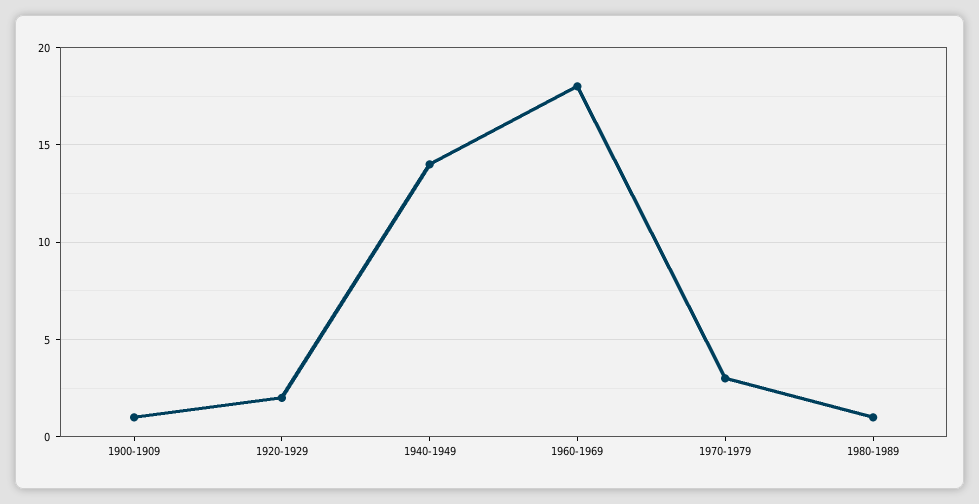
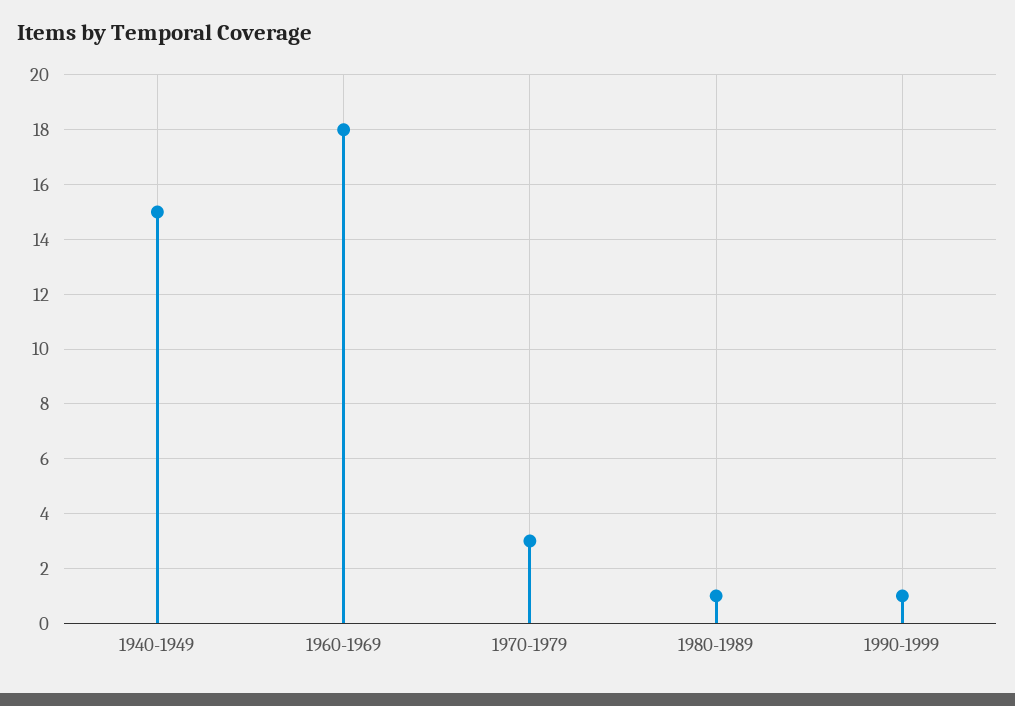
1900-1909: 1 -> none
1920-1929: 2 -> none
1940-1949: 14 -> 15
1990-1999: none -> 1

